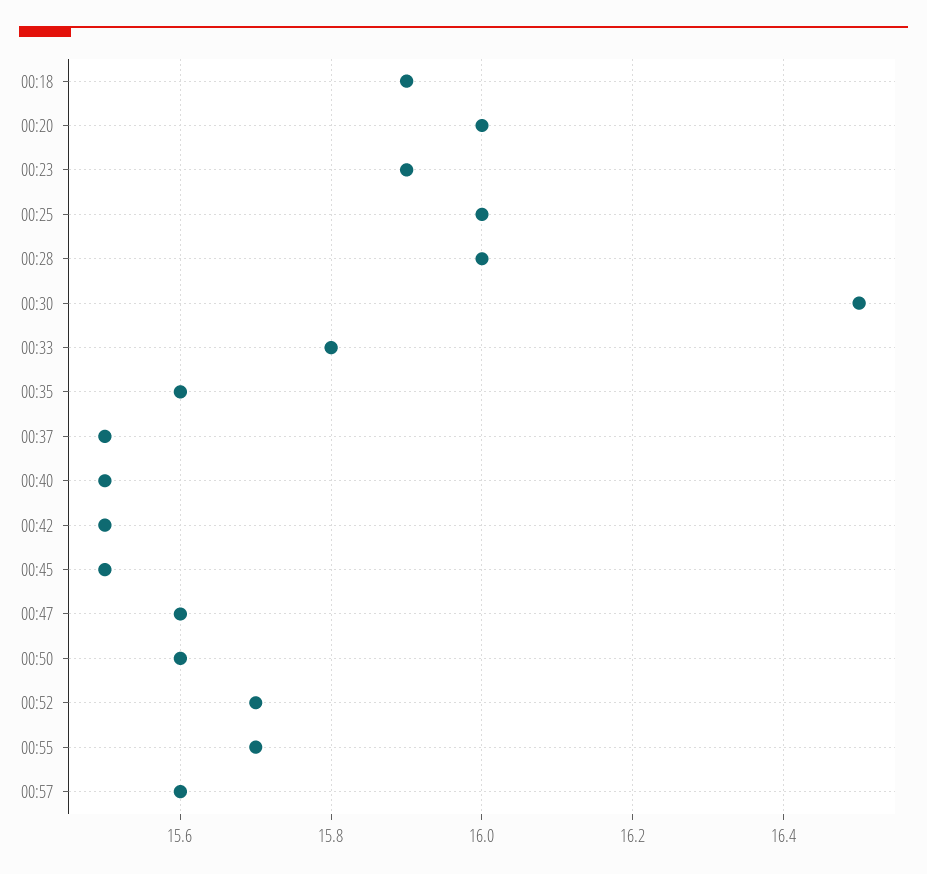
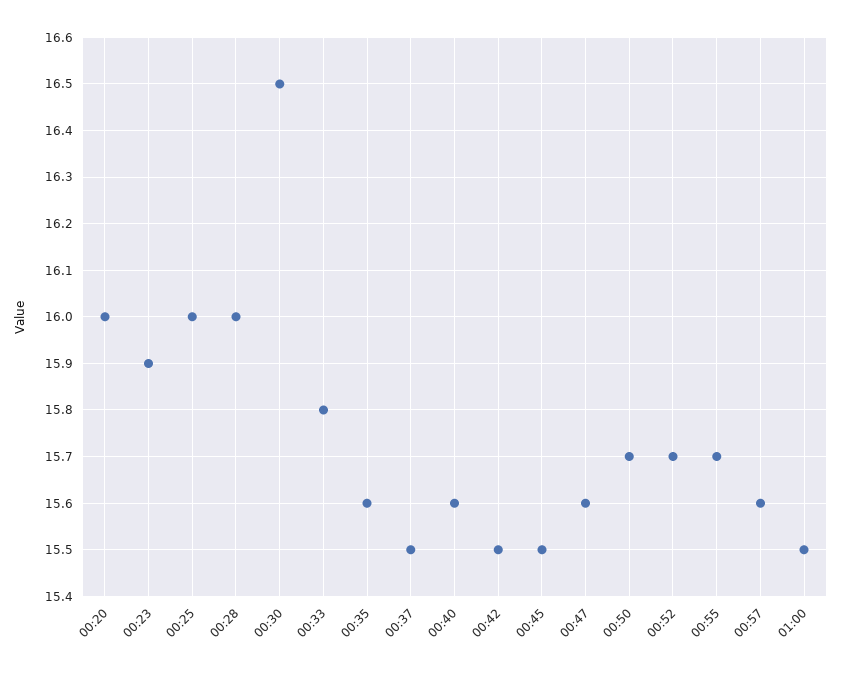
00:18: 15.9 -> none
00:40: 15.5 -> 15.6
00:50: 15.6 -> 15.7
01:00: none -> 15.5

